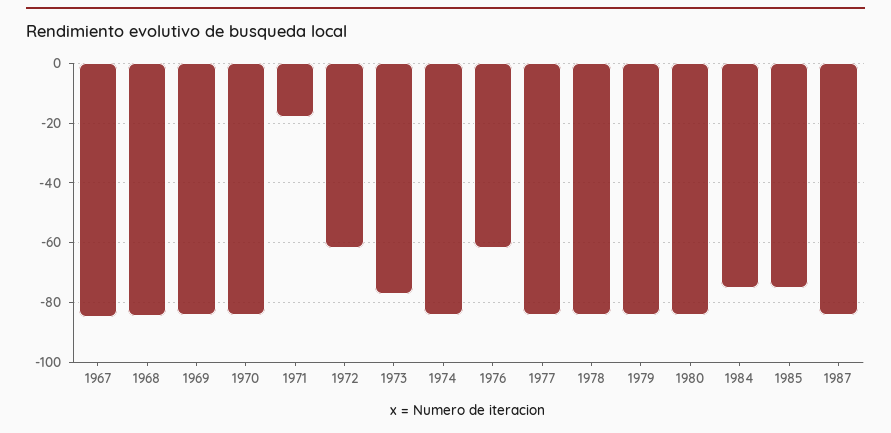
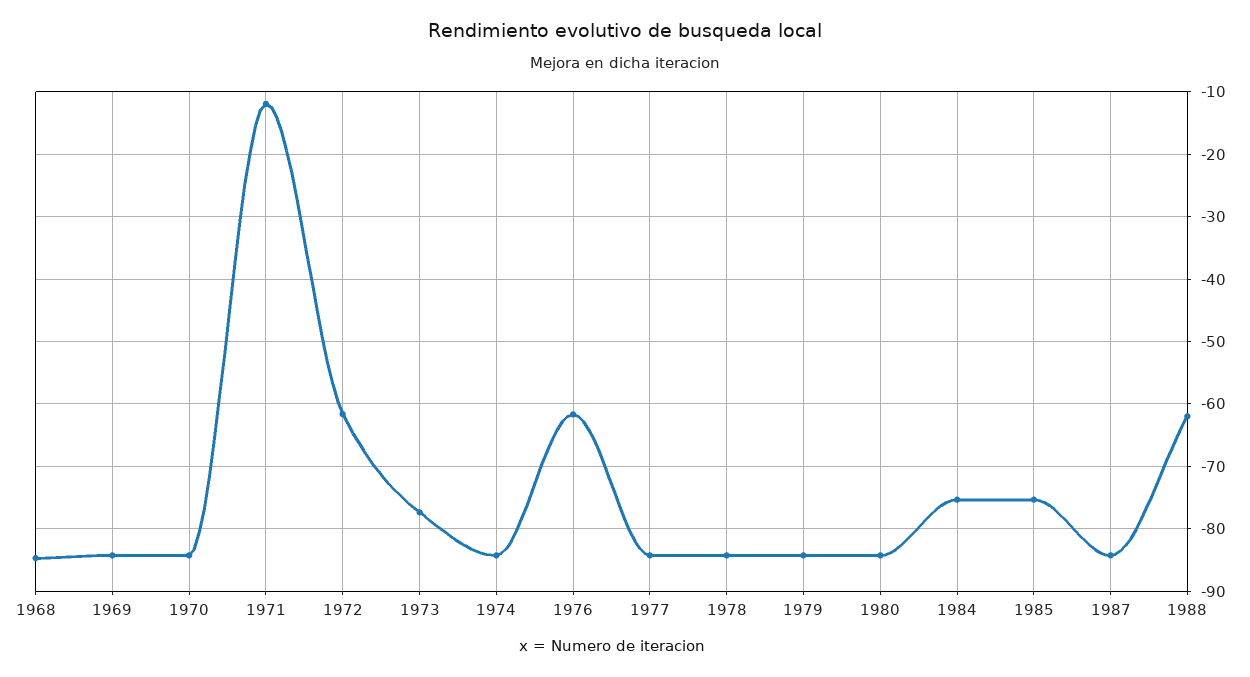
1967: -85 -> none
1971: -17.5 -> -12
1988: none -> -62

